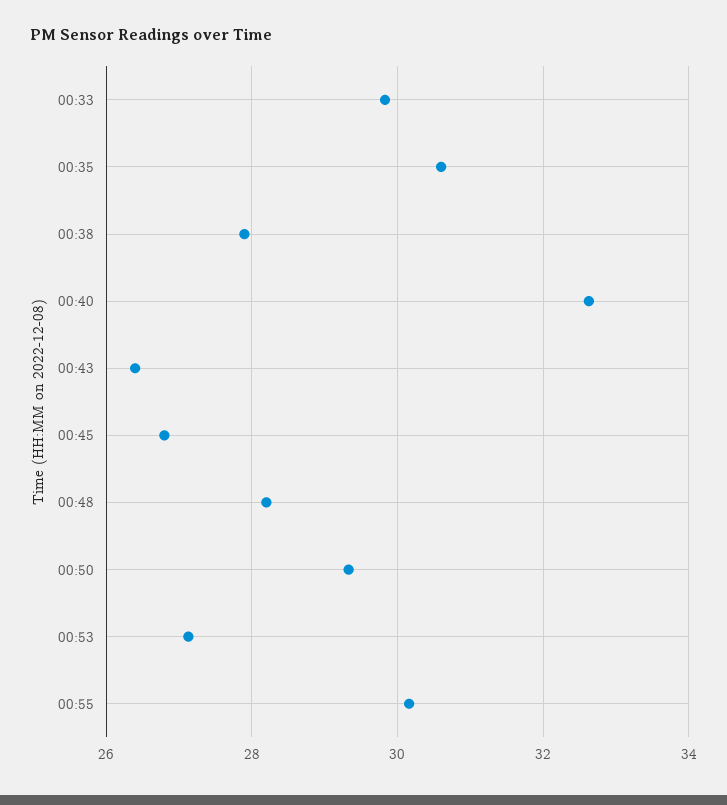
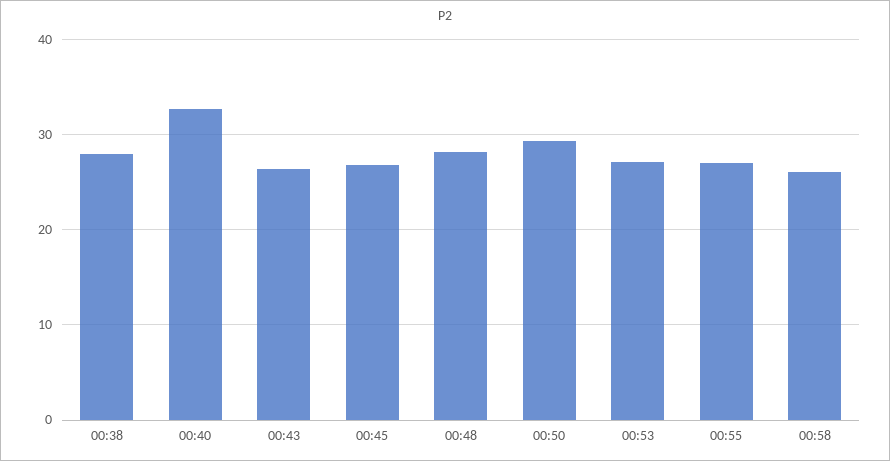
00:33: 29.8 -> none
00:35: 30.6 -> none
00:55: 30.2 -> 27
00:58: none -> 26

